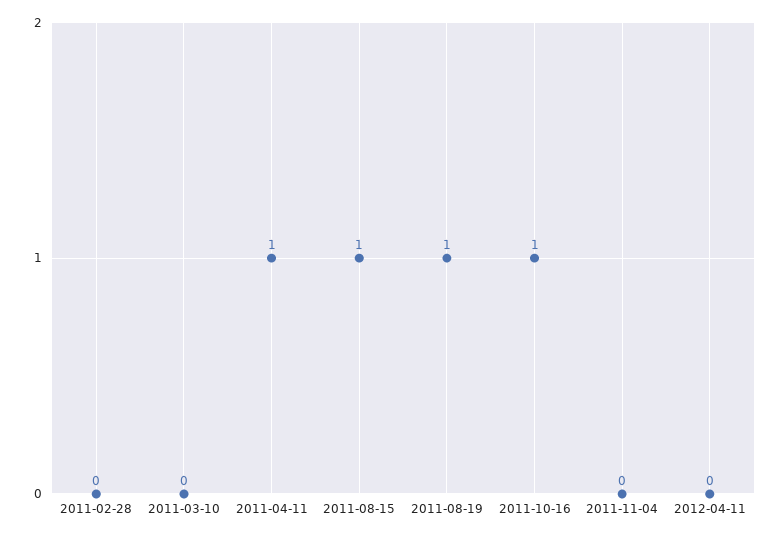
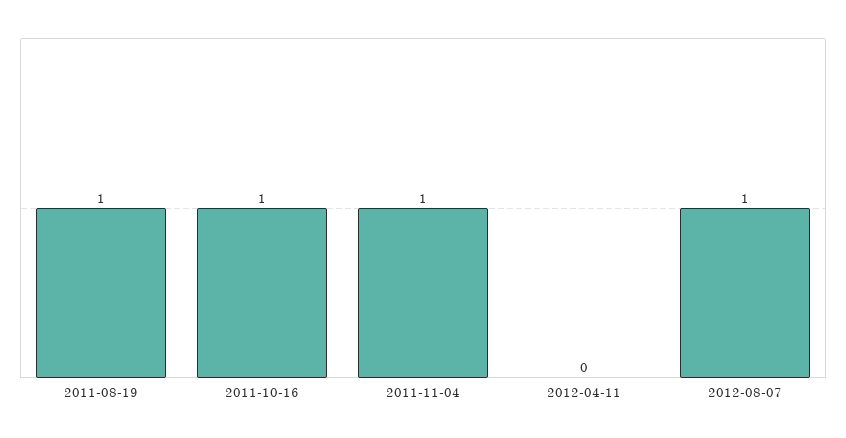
2011-02-28: 0 -> none
2011-03-10: 0 -> none
2011-04-11: 1 -> none
2011-08-15: 1 -> none
2011-11-04: 0 -> 1
2012-08-07: none -> 1

